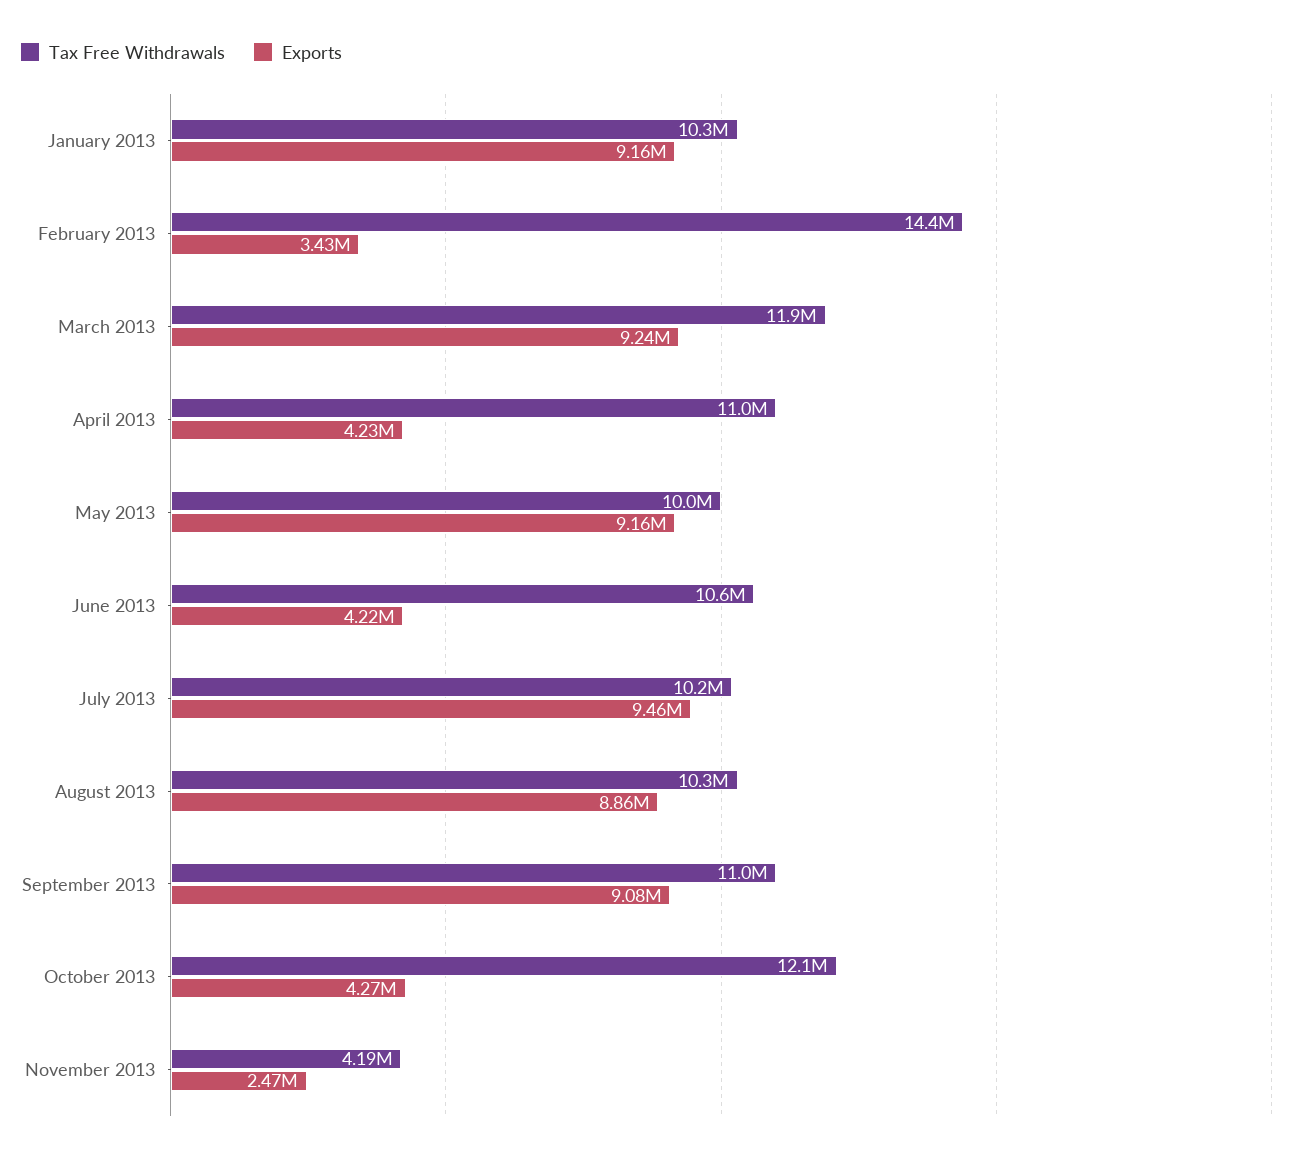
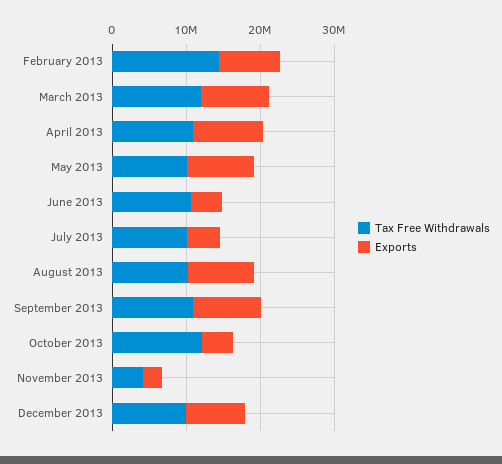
Tax Free Withdrawals, January 2013: 10300000 -> none
Exports, January 2013: 9160000 -> none
Exports, February 2013: 3430000 -> 8000000
Exports, April 2013: 4230000 -> 10000000
Exports, July 2013: 9460000 -> 4000000
Tax Free Withdrawals, December 2013: none -> 10000000
Exports, December 2013: none -> 8000000

